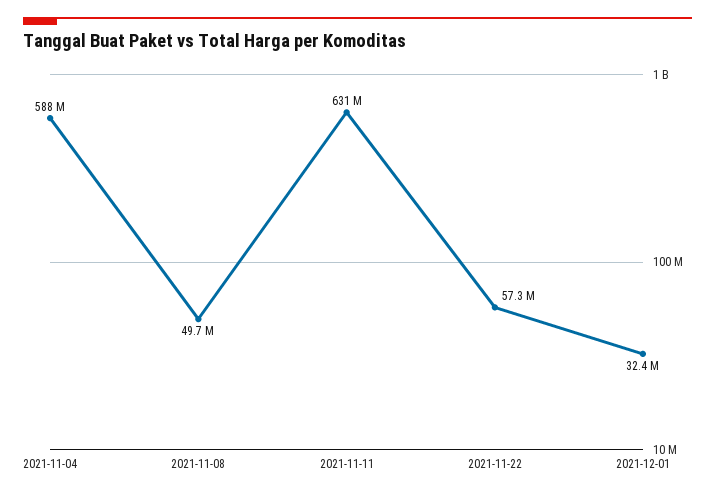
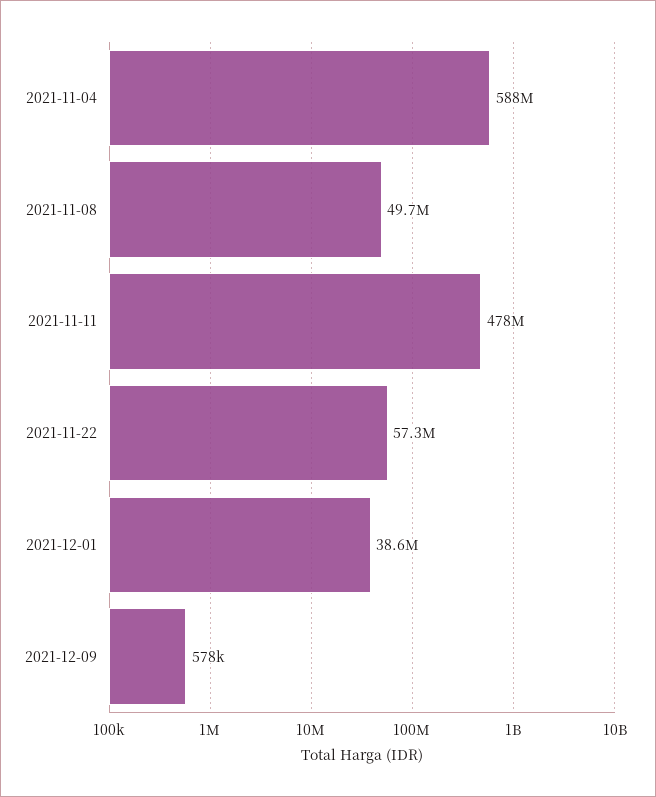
2021-11-11: 631000000 -> 478000000
2021-12-01: 32400000 -> 38600000
2021-12-09: none -> 578000

